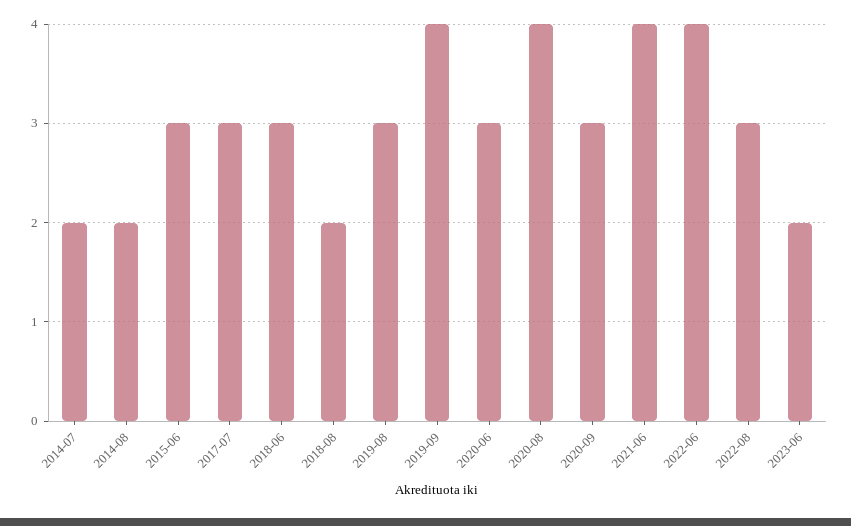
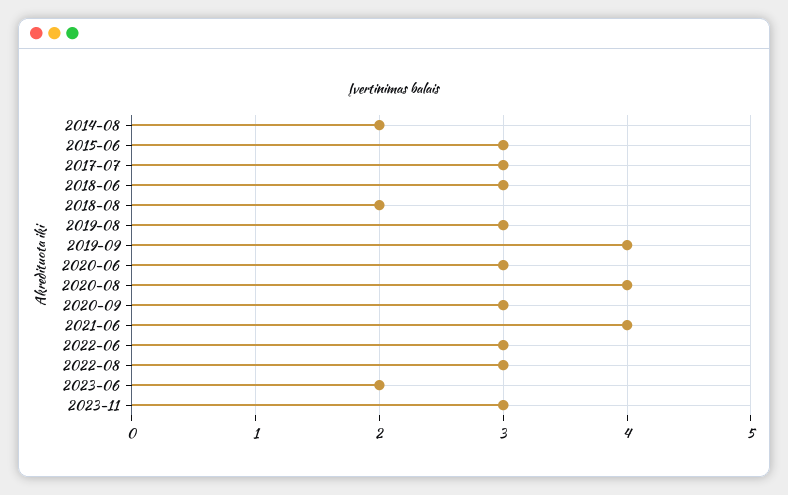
2014-07: 2 -> none
2022-06: 4 -> 3
2023-11: none -> 3

